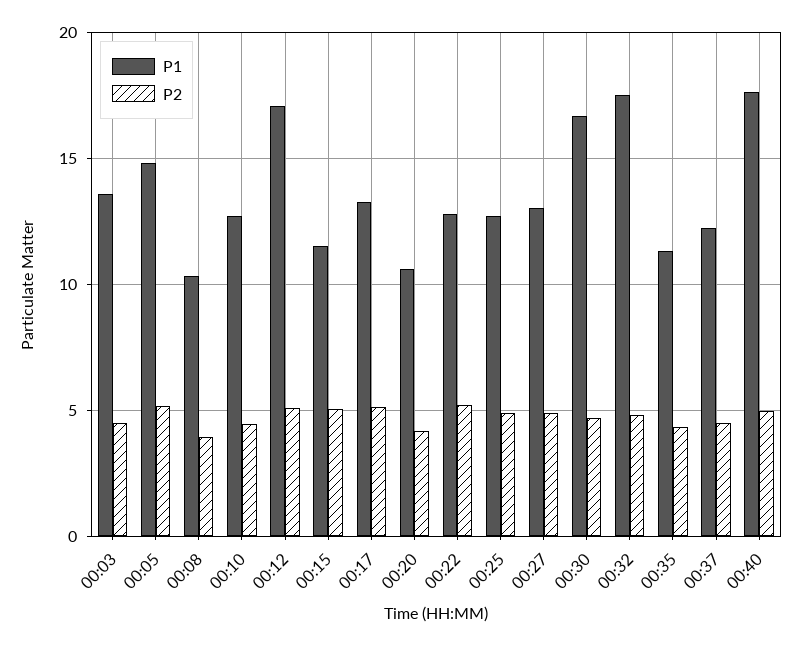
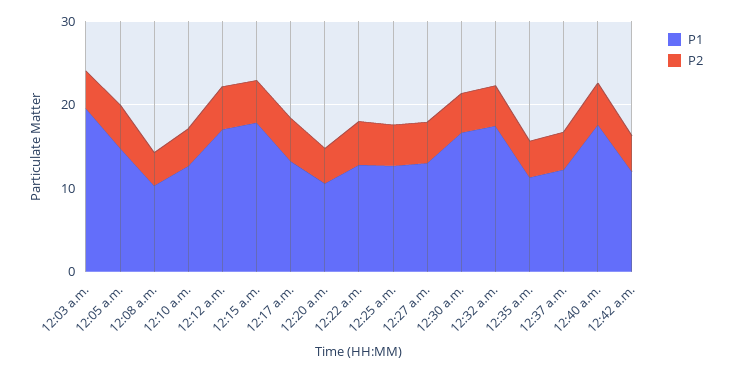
P1, 00:03: 13.5 -> 20
P1, 00:15: 11.5 -> 18
P1, 12:42 a.m.: none -> 12
P2, 12:42 a.m.: none -> 4

